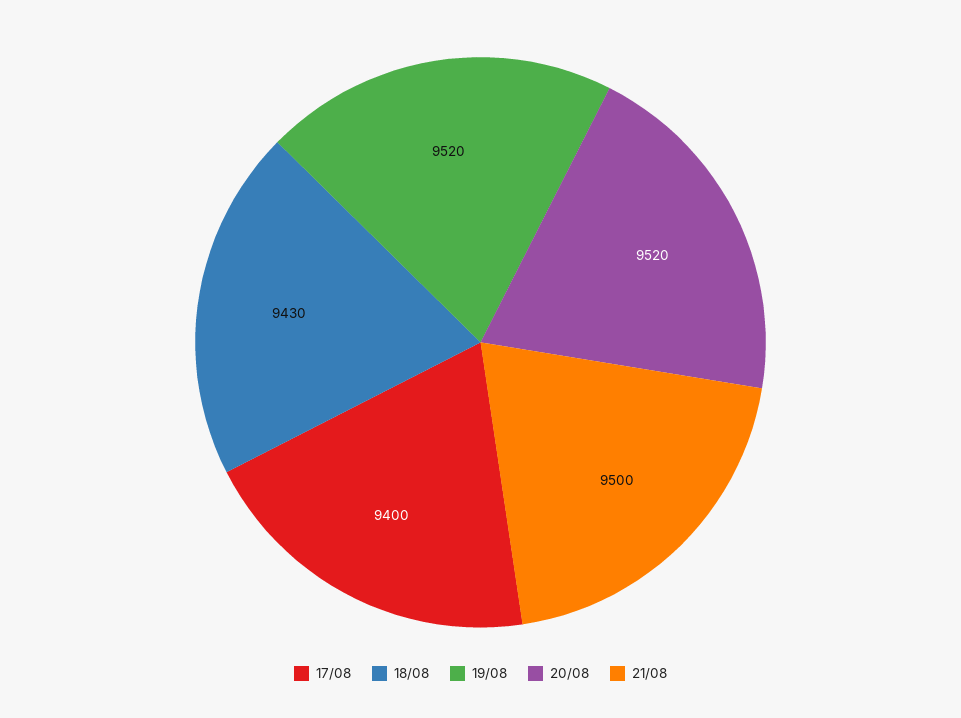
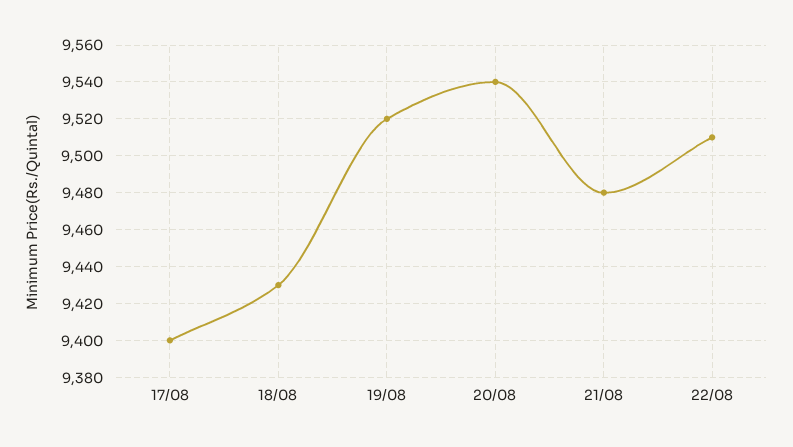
20/08: 9520 -> 9540
21/08: 9500 -> 9480
22/08: none -> 9510

